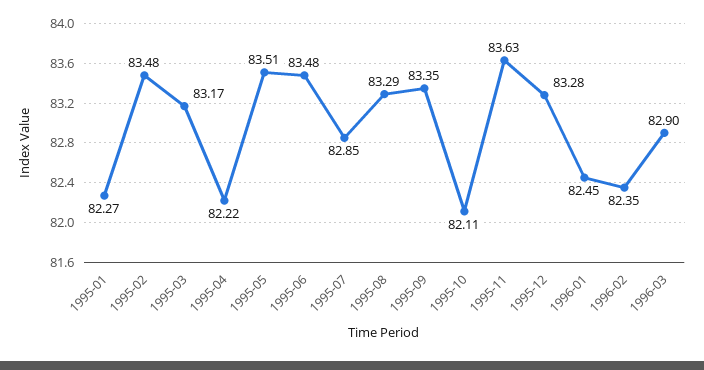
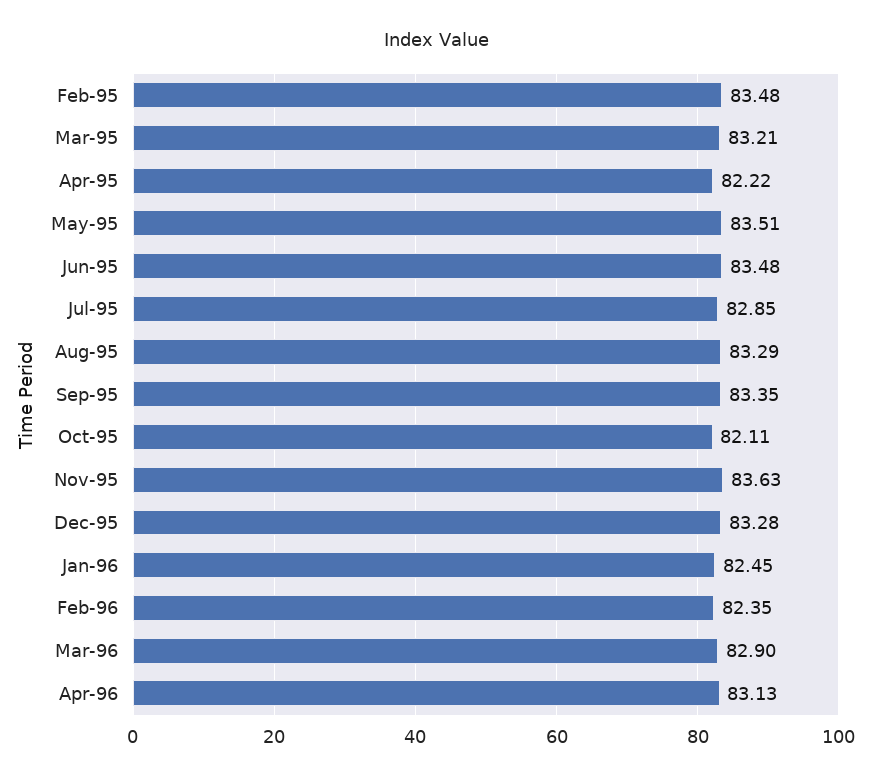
1995-01: 82.27 -> none
1995-03: 83.17 -> 83.21
Apr-96: none -> 83.13

